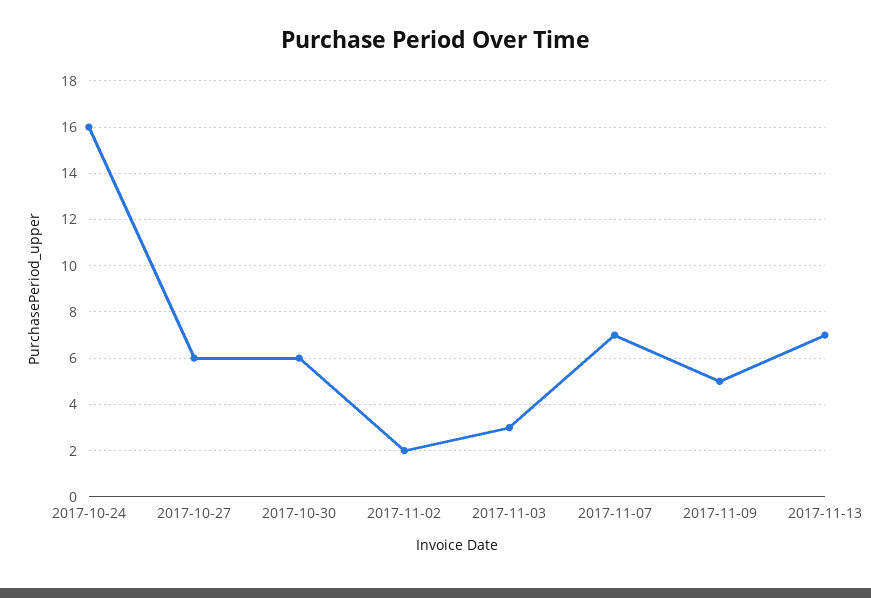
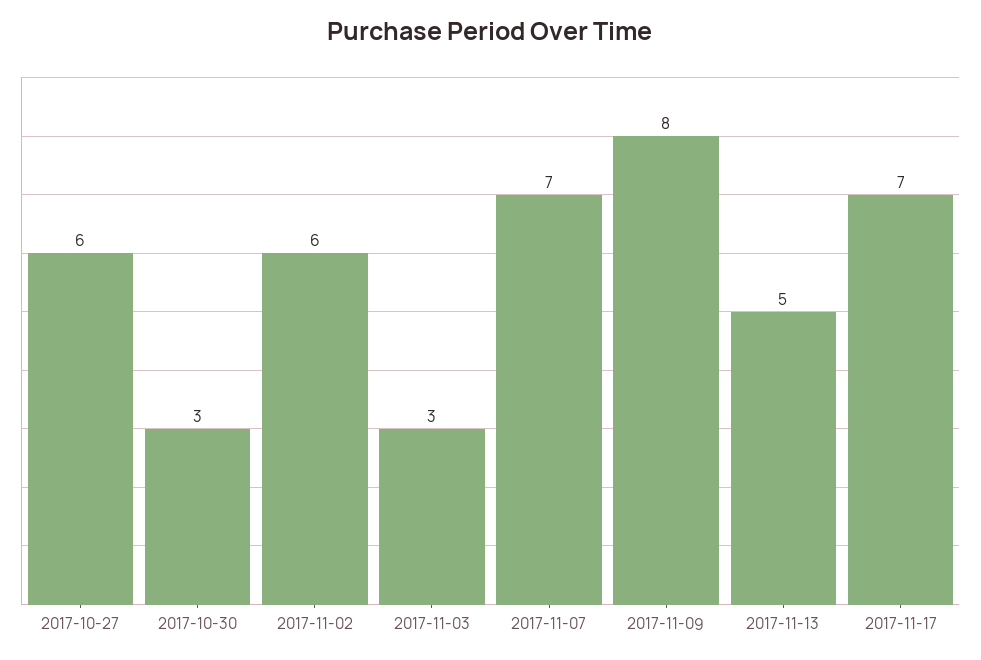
2017-10-24: 16 -> none
2017-10-30: 6 -> 3
2017-11-02: 2 -> 6
2017-11-09: 5 -> 8
2017-11-13: 7 -> 5
2017-11-17: none -> 7

